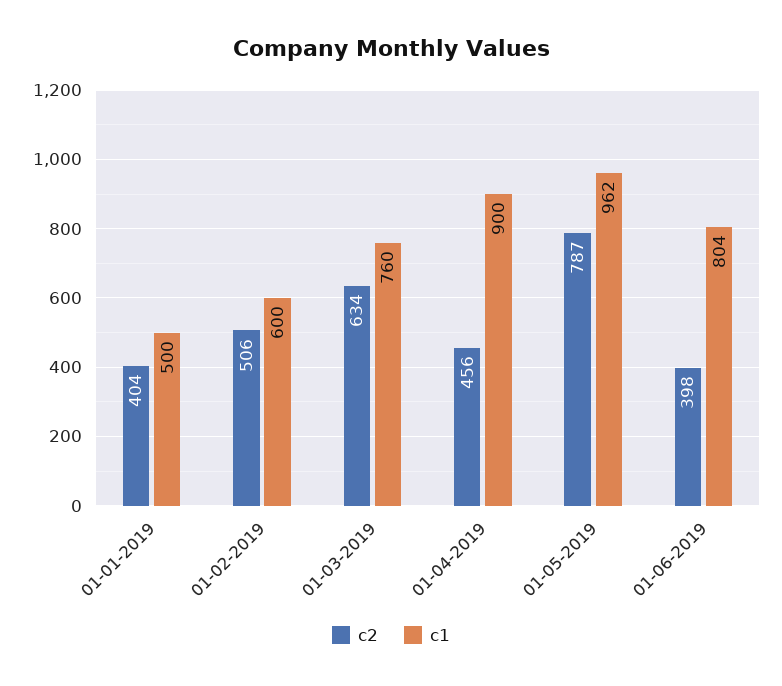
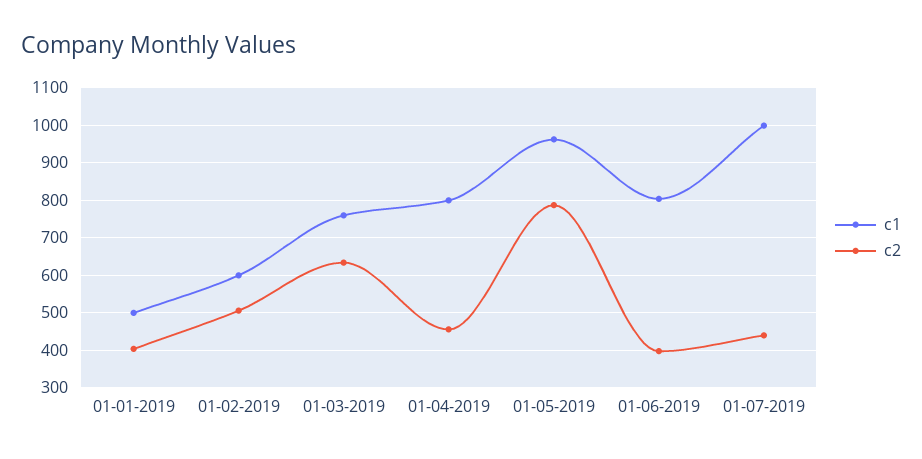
c1, 01-04-2019: 900 -> 800
c1, 01-07-2019: none -> 1000
c2, 01-07-2019: none -> 440

